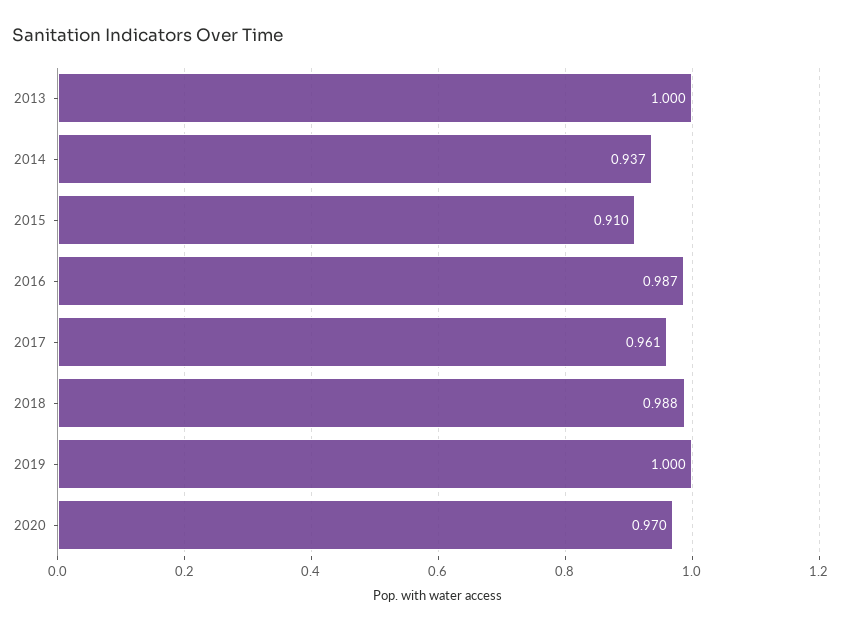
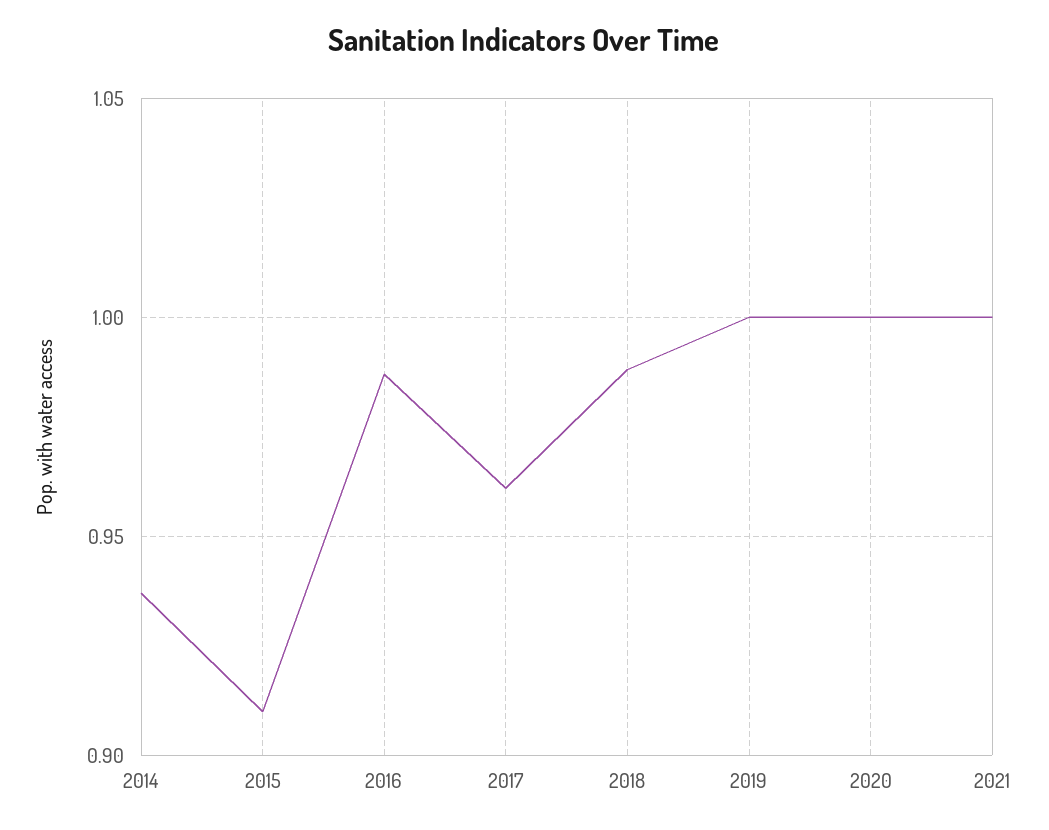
2013: 1 -> none
2020: 0.97 -> 1
2021: none -> 1

